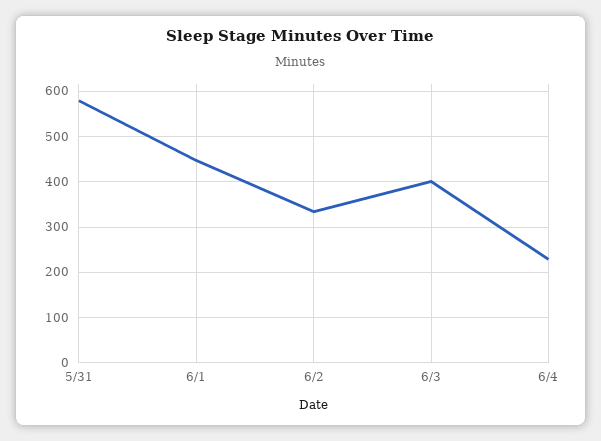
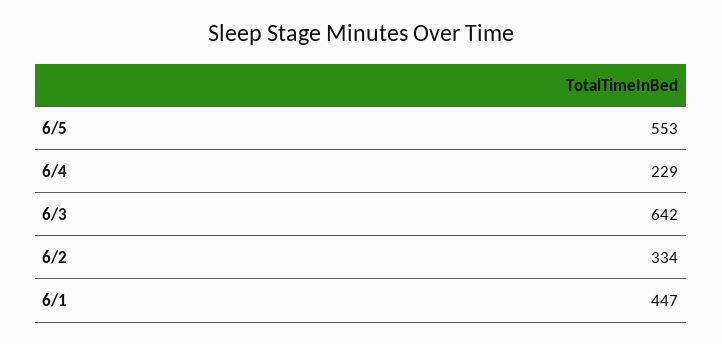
5/31: 580 -> none
6/3: 400 -> 642
6/5: none -> 553

